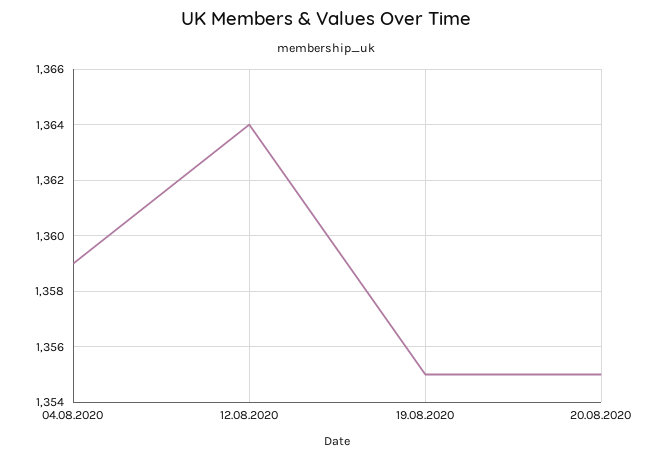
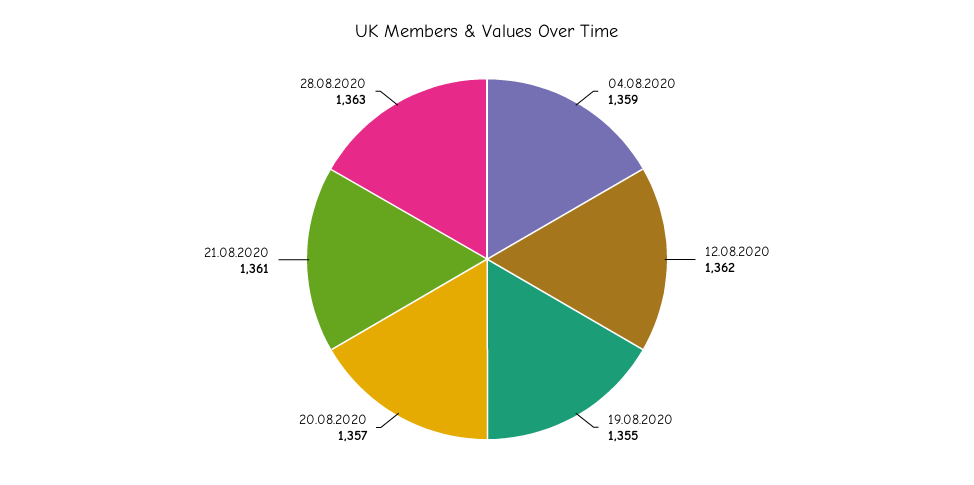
12.08.2020: 1364 -> 1362
20.08.2020: 1355 -> 1357
21.08.2020: none -> 1361
28.08.2020: none -> 1363

